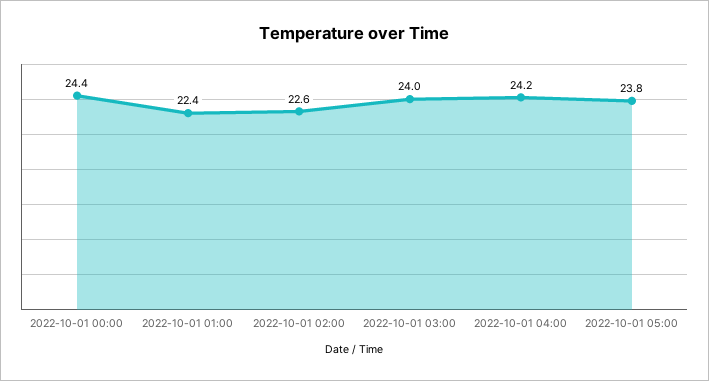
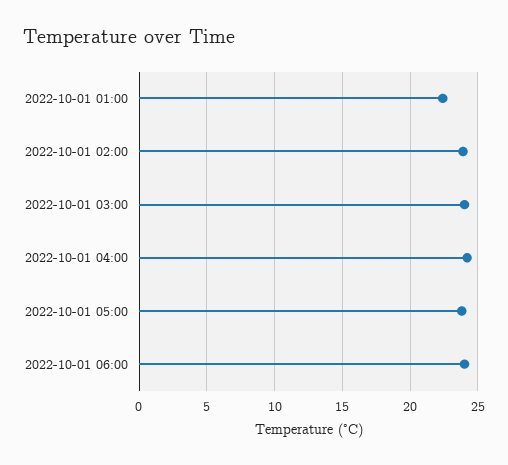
2022-10-01 00:00: 24.4 -> none
2022-10-01 02:00: 22.6 -> 24
2022-10-01 06:00: none -> 24

